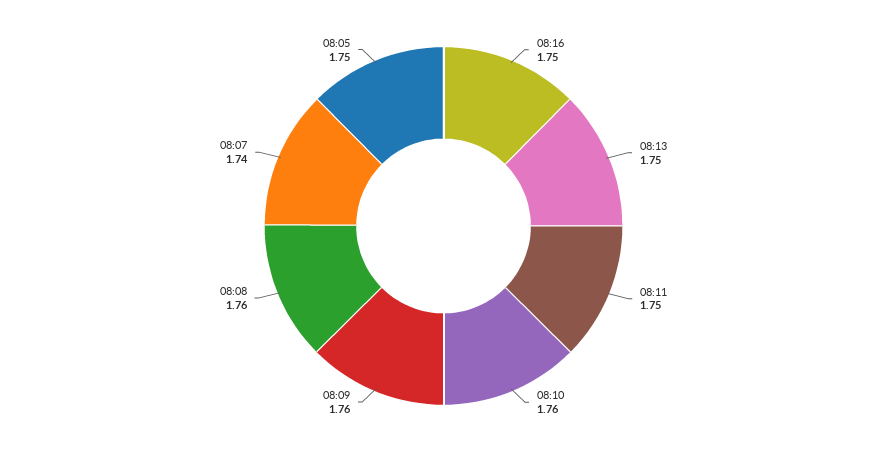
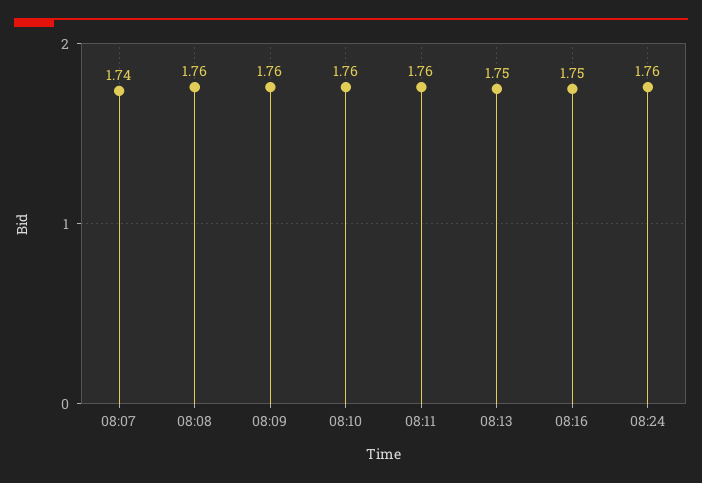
08:11: 1.75 -> 1.76
08:05: 1.75 -> none
08:24: none -> 1.76

